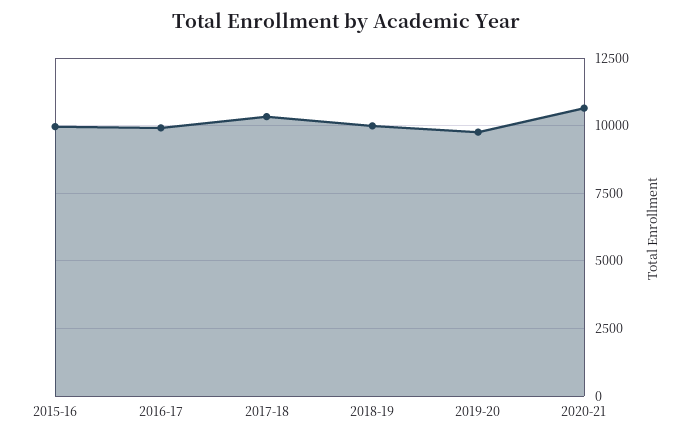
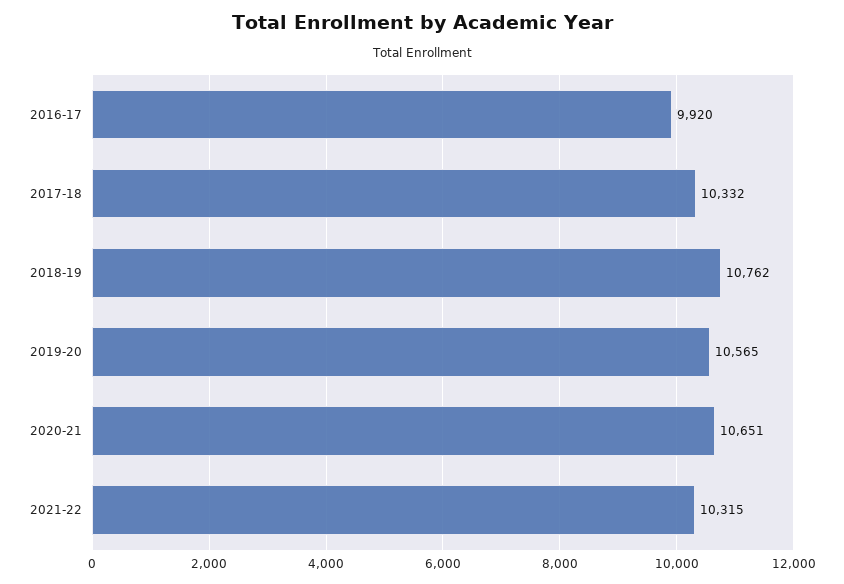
2015-16: 10000 -> none
2018-19: 10000 -> 10762
2019-20: 9750 -> 10565
2021-22: none -> 10315

